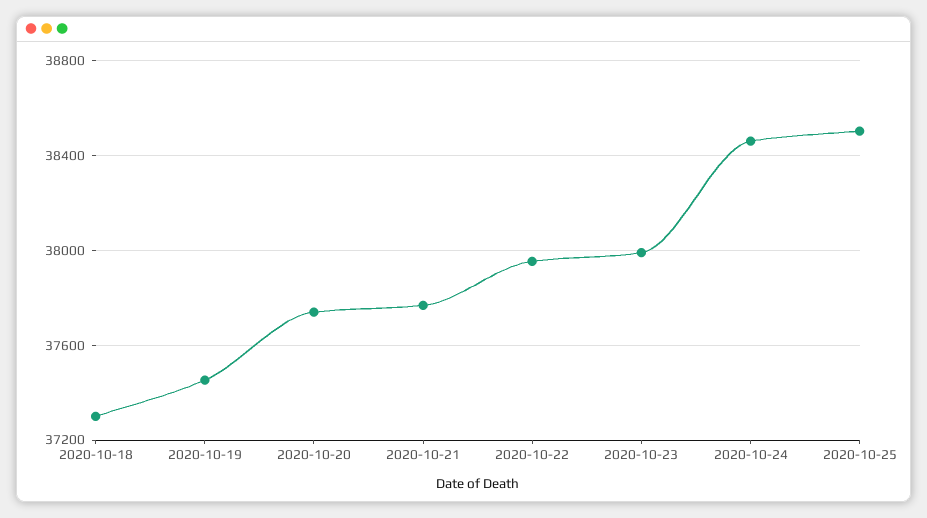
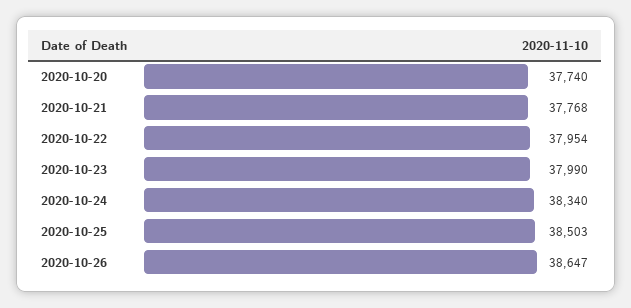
2020-10-18: 37300 -> none
2020-10-19: 37450 -> none
2020-10-24: 38450 -> 38340
2020-10-26: none -> 38647

